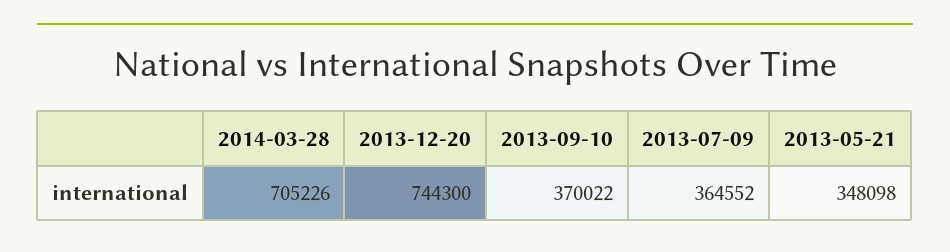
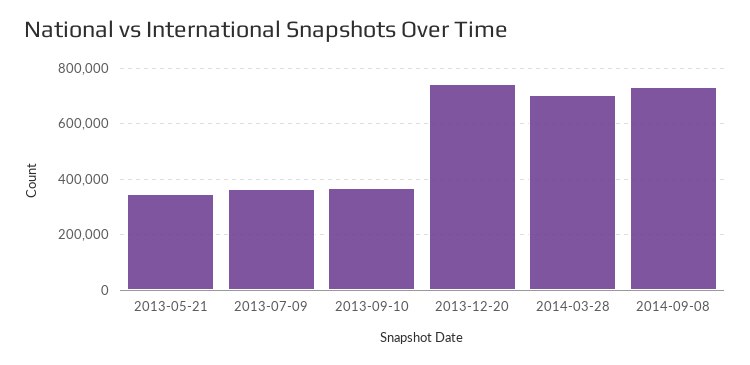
2014-09-08: none -> 725000

